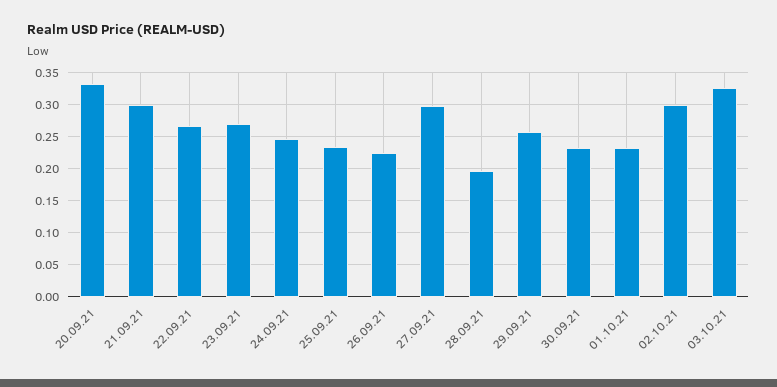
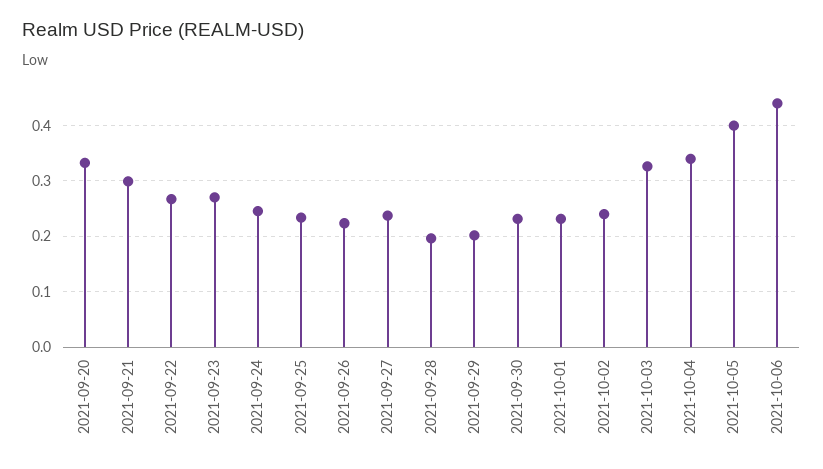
27.09.21: 0.3 -> 0.24
29.09.21: 0.26 -> 0.2
02.10.21: 0.3 -> 0.24
2021-10-04: none -> 0.34
2021-10-05: none -> 0.4
2021-10-06: none -> 0.44

